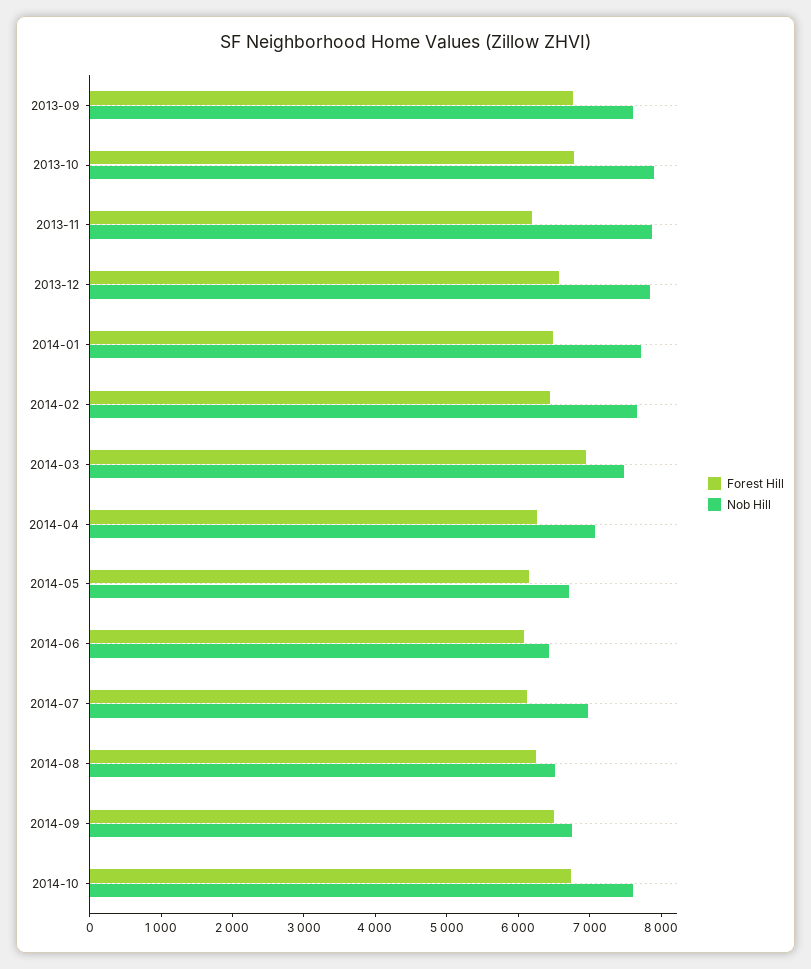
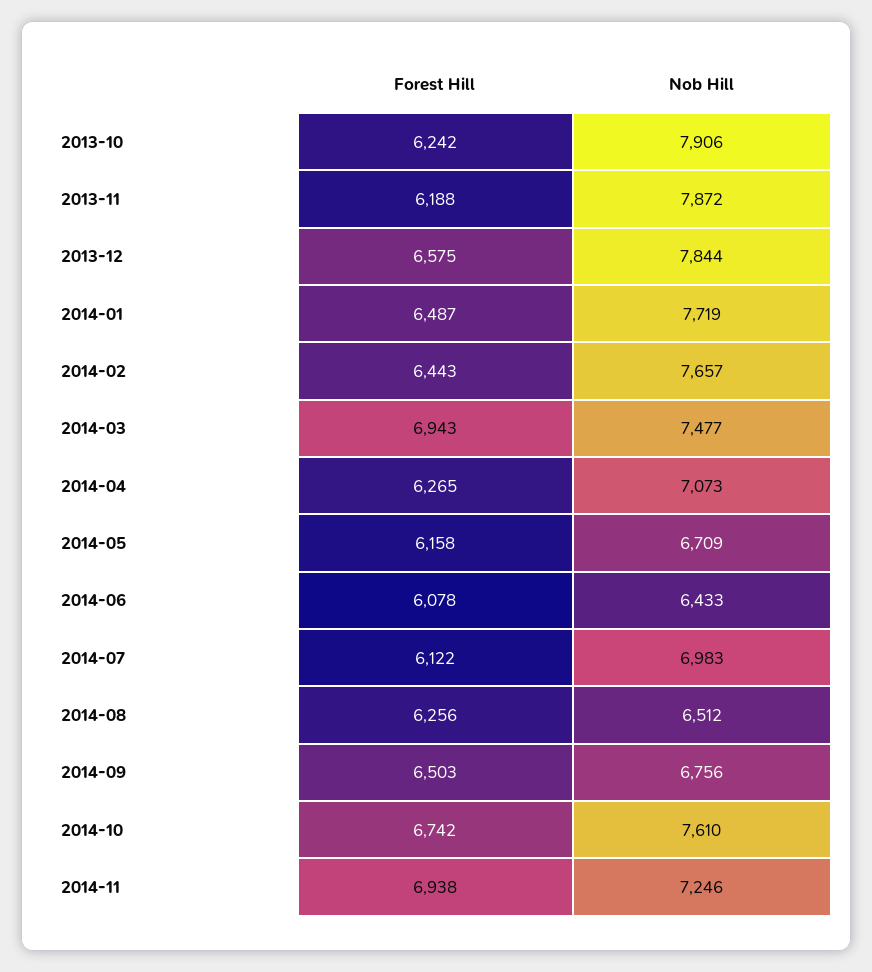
Forest Hill, 2013-09: 6800 -> none
Nob Hill, 2013-09: 7600 -> none
Forest Hill, 2013-10: 6800 -> 6242
Forest Hill, 2014-11: none -> 6938
Nob Hill, 2014-11: none -> 7246

